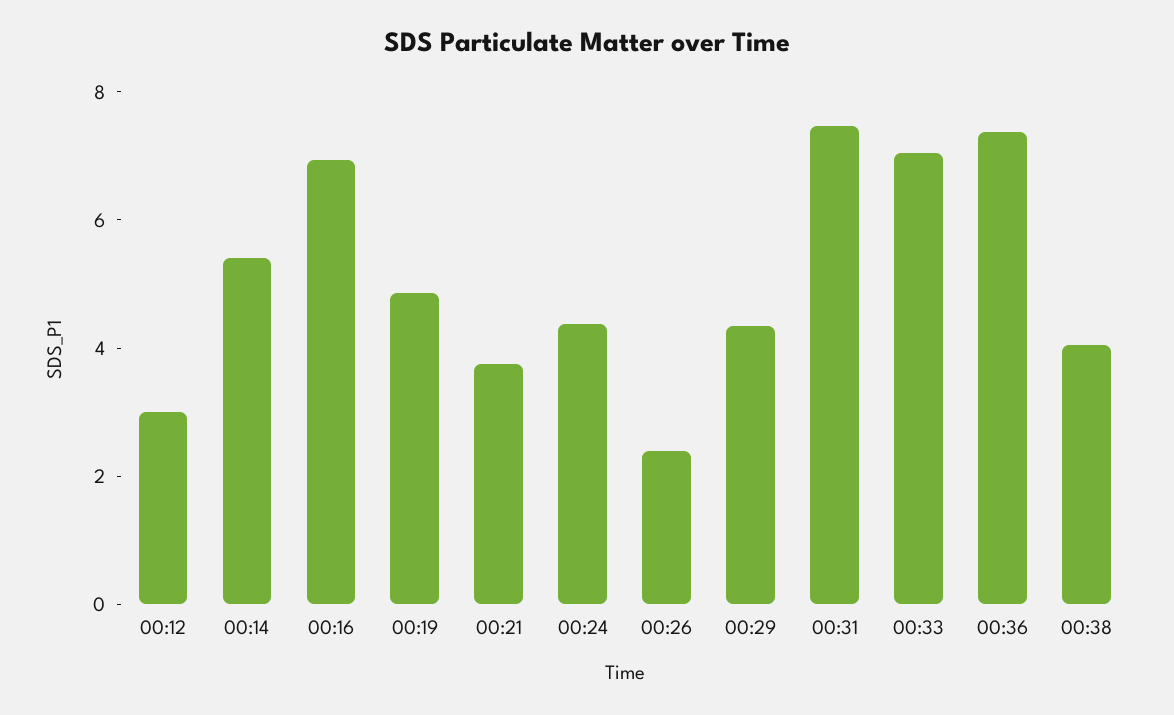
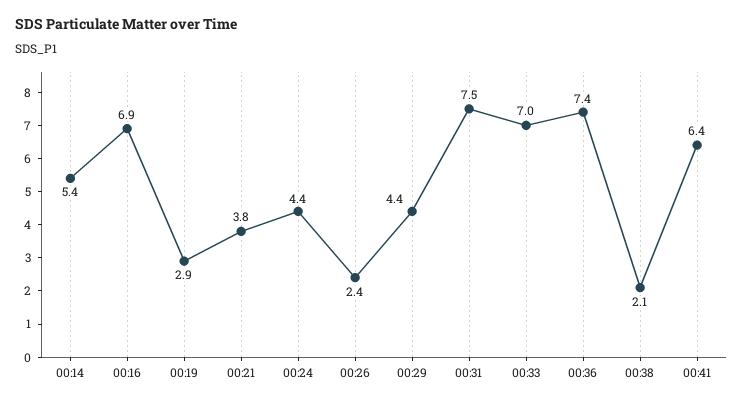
00:12: 3 -> none
00:19: 5 -> 2.9
00:38: 4 -> 2.1
00:41: none -> 6.4

